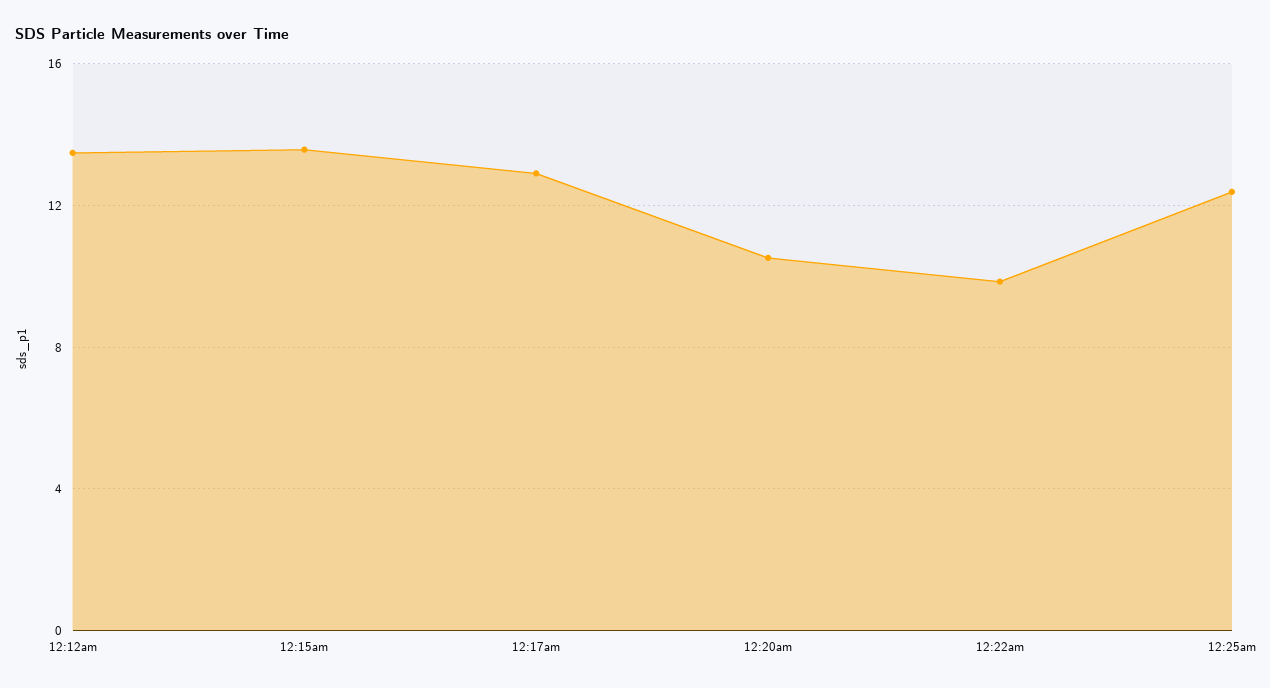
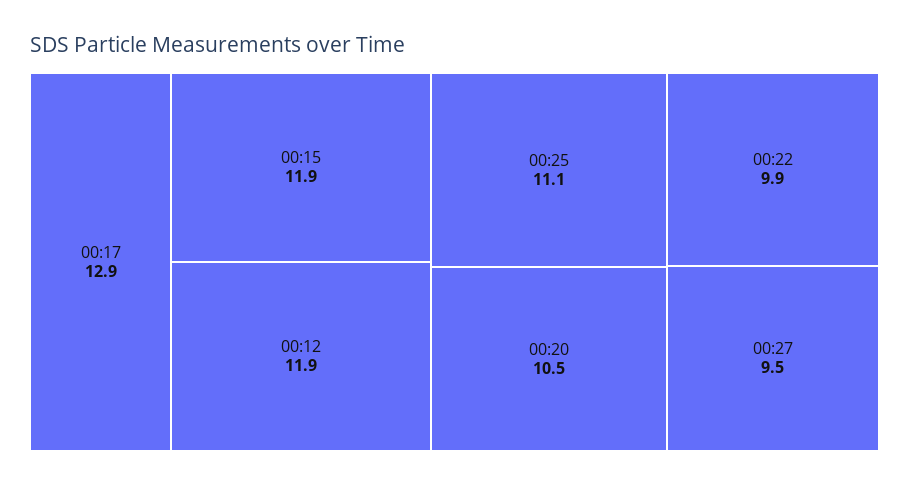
12:12am: 13.5 -> 11.9
12:15am: 13.5 -> 11.9
12:25am: 12.5 -> 11.1
00:27: none -> 9.5

